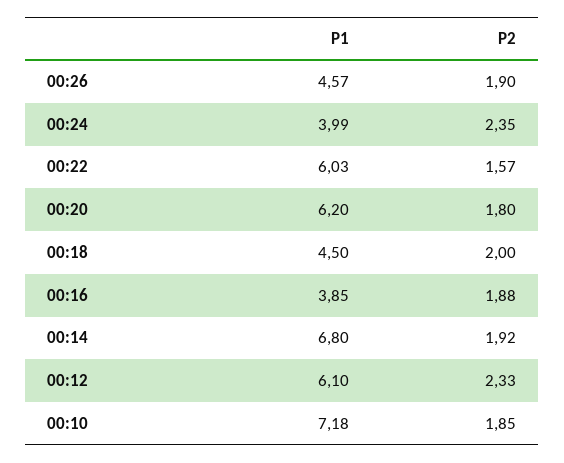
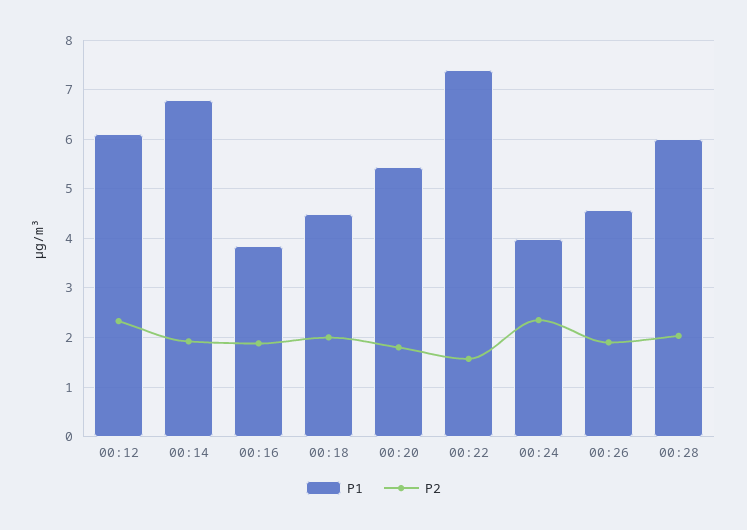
P1, 00:22: 6.03 -> 7.4
P1, 00:20: 6.2 -> 5.4
P1, 00:10: 7.18 -> none
P2, 00:10: 1.85 -> none
P1, 00:28: none -> 6
P2, 00:28: none -> 2

